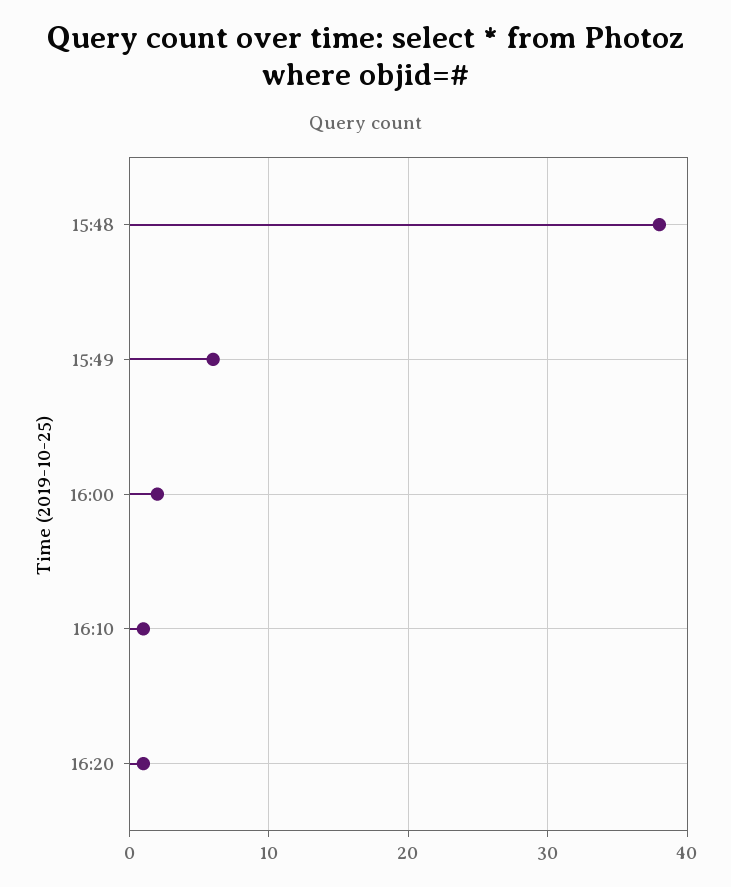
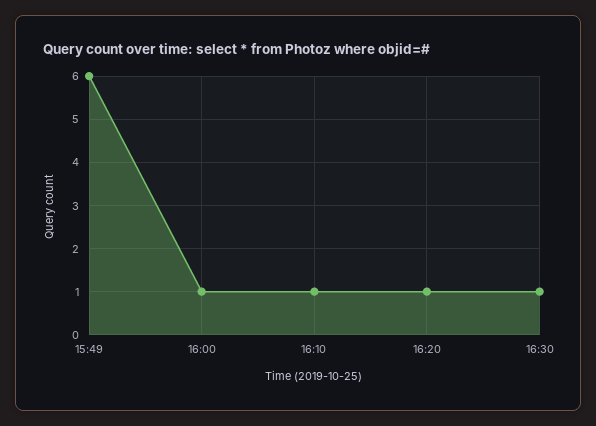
15:48: 38 -> none
16:00: 2 -> 1
16:30: none -> 1

